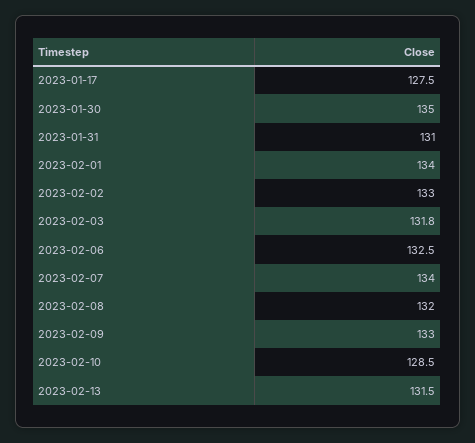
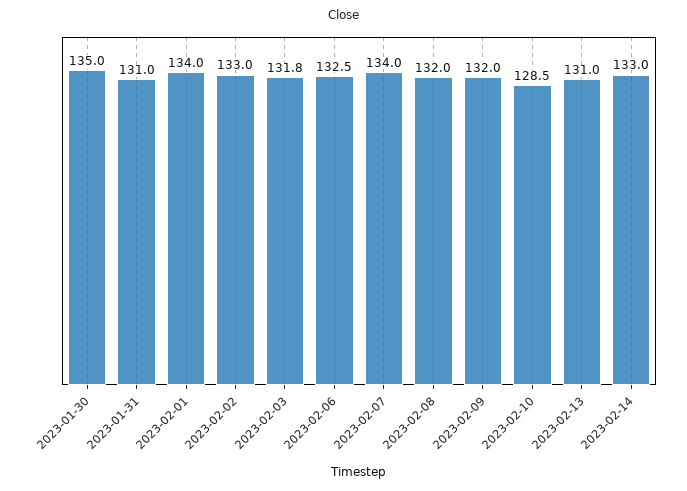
2023-01-17: 127.5 -> none
2023-02-09: 133 -> 132
2023-02-13: 131.5 -> 131
2023-02-14: none -> 133

